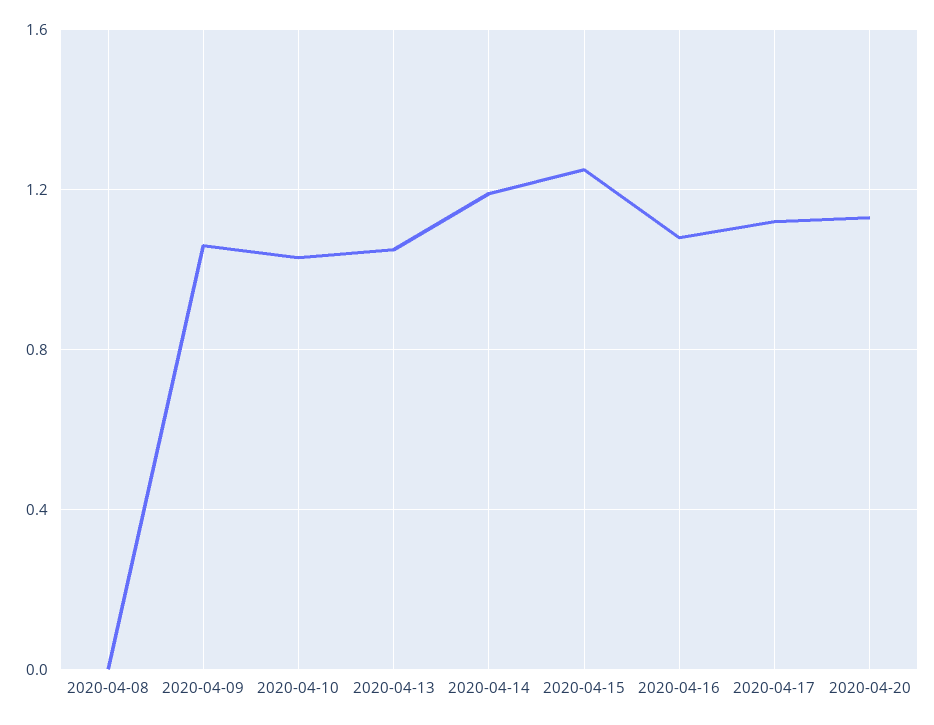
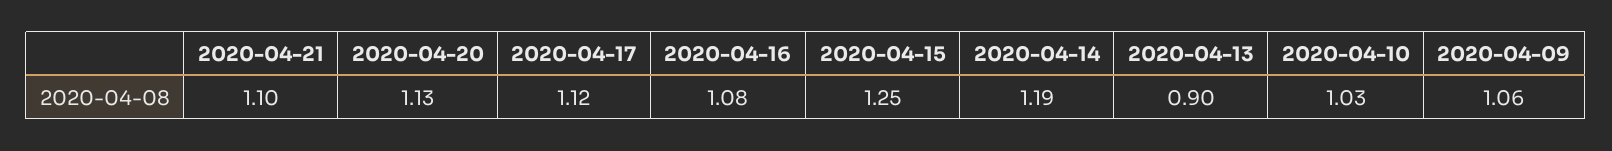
2020-04-08: 0 -> none
2020-04-13: 1.05 -> 0.9
2020-04-21: none -> 1.1

